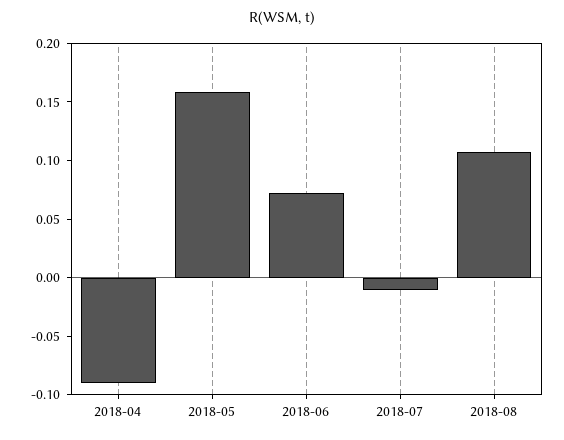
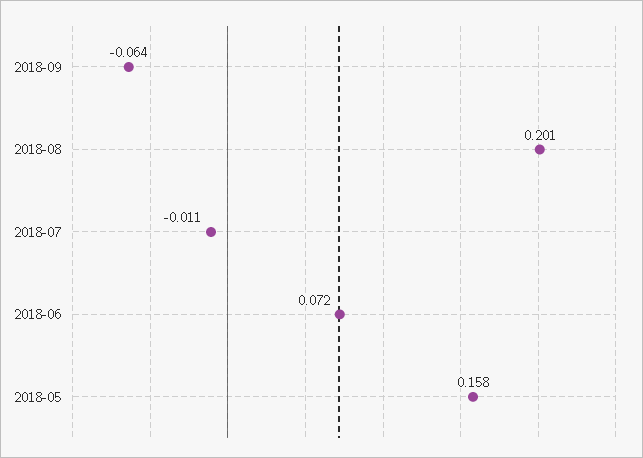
2018-04: -0.09 -> none
2018-08: 0.11 -> 0.201
2018-09: none -> -0.064

